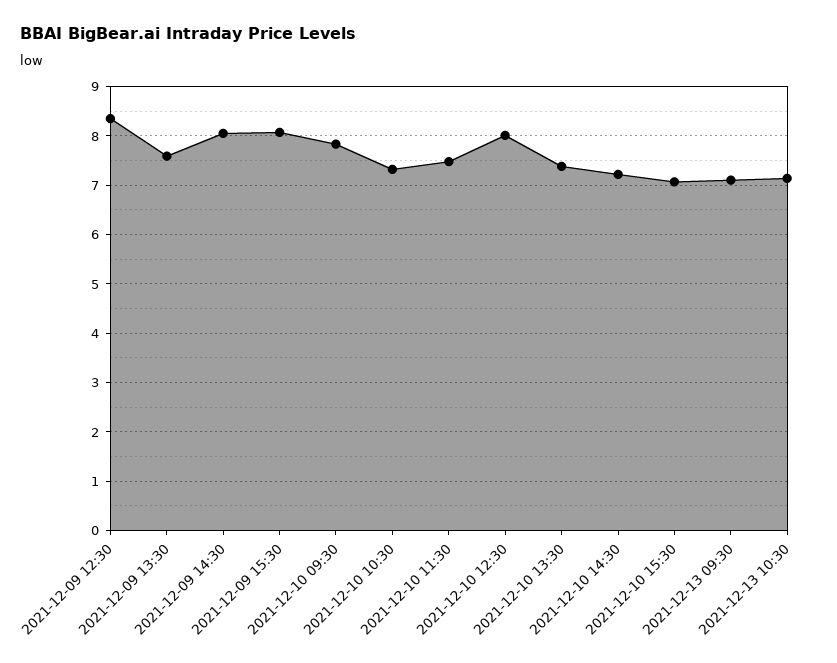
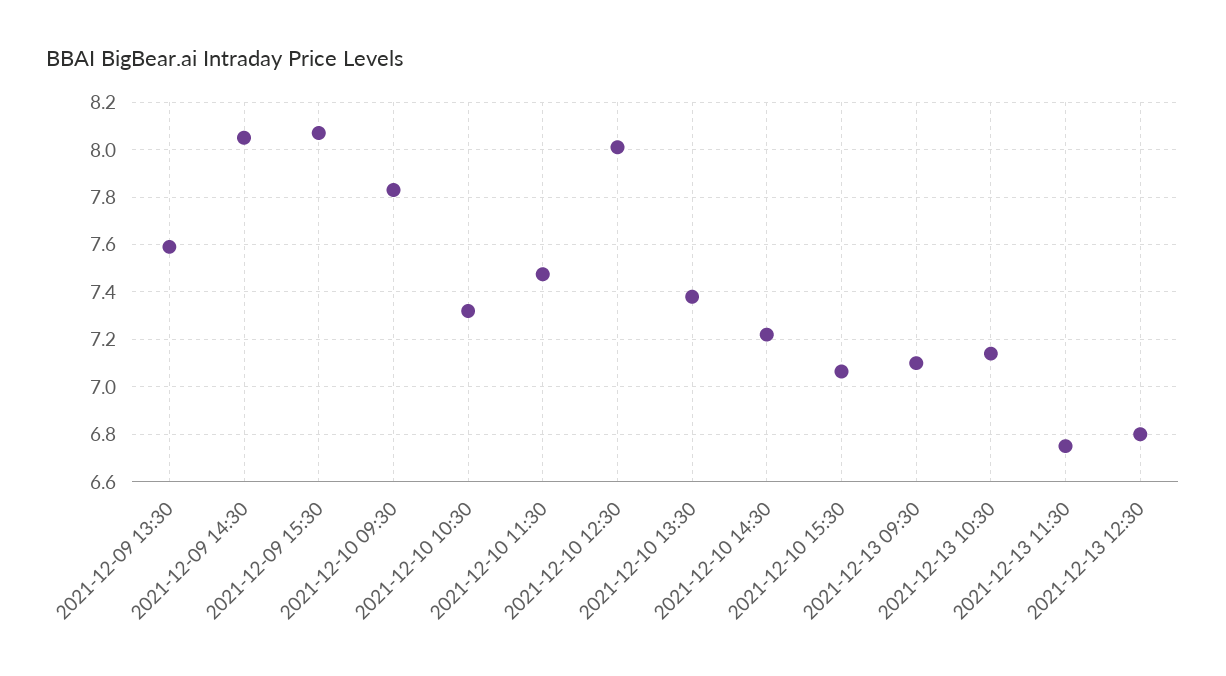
2021-12-09 12:30: 8.4 -> none
2021-12-13 11:30: none -> 6.75
2021-12-13 12:30: none -> 6.8

